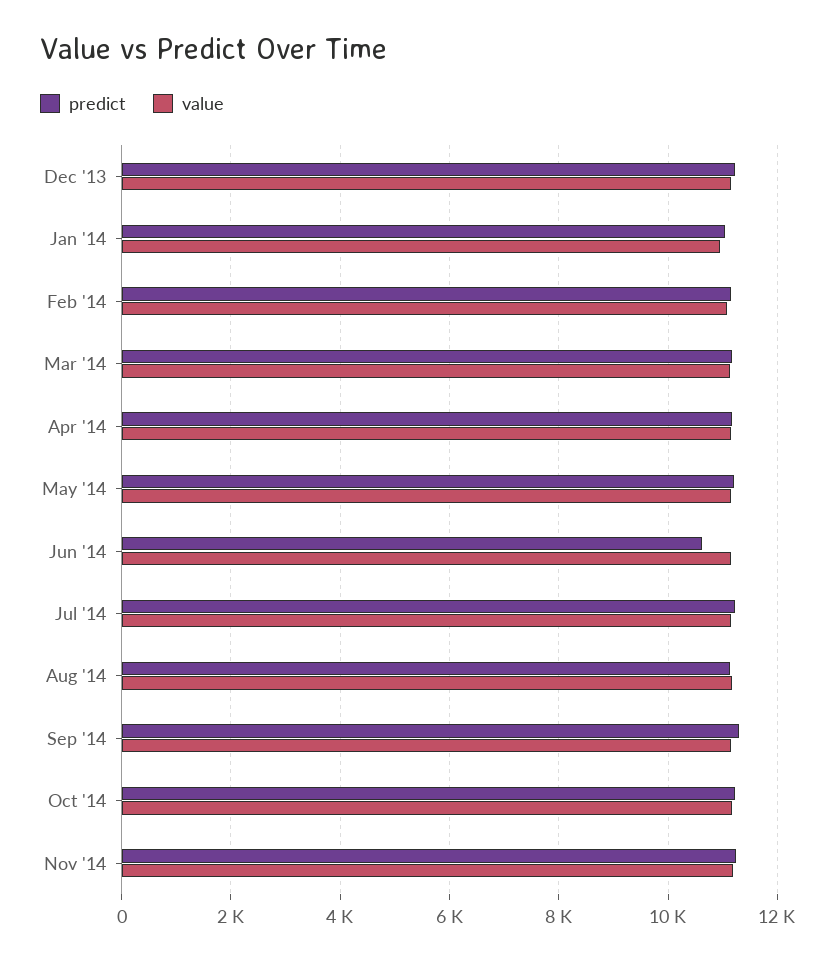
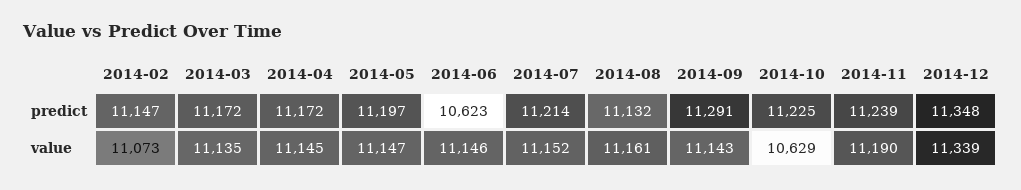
predict, Dec '13: 11200 -> none
value, Dec '13: 11200 -> none
predict, Jan '14: 11000 -> none
value, Jan '14: 11000 -> none
value, Oct '14: 11200 -> 10629
predict, 2014-12: none -> 11348
value, 2014-12: none -> 11339

